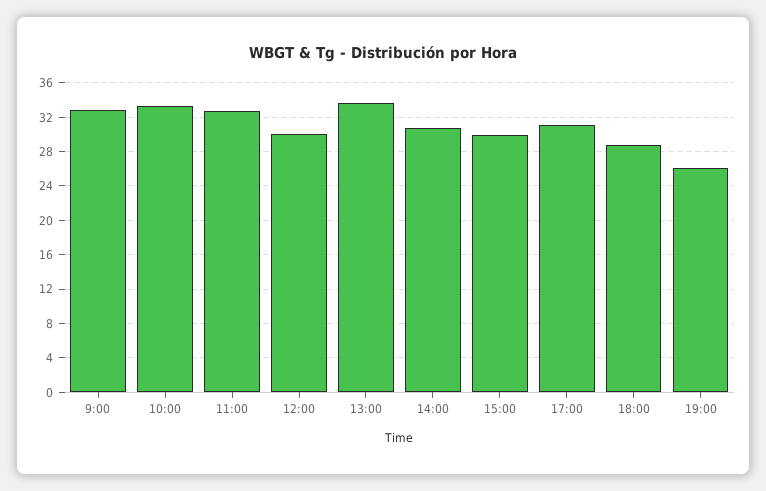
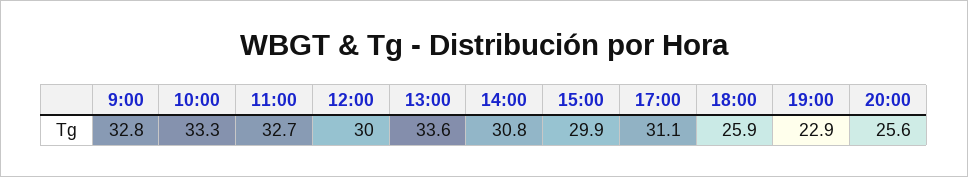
18:00: 29 -> 25.9
19:00: 26 -> 22.9
20:00: none -> 25.6

